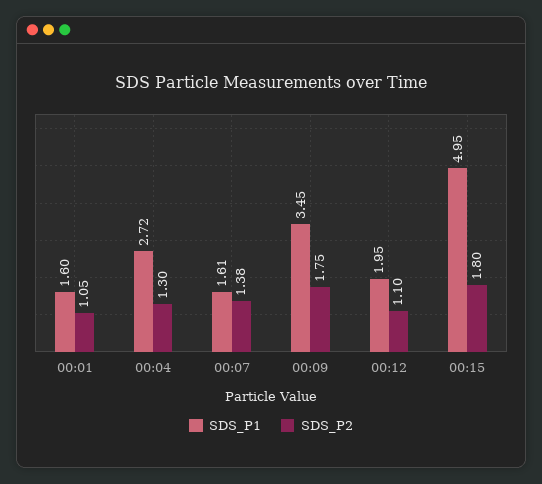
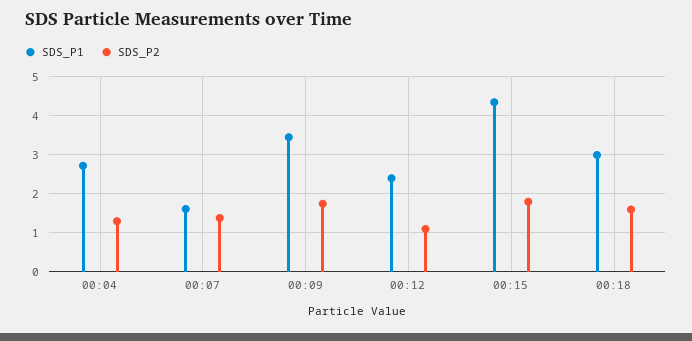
SDS_P1, 00:01: 1.6 -> none
SDS_P2, 00:01: 1.05 -> none
SDS_P1, 00:12: 1.95 -> 2.4
SDS_P1, 00:15: 4.95 -> 4.4
SDS_P1, 00:18: none -> 3
SDS_P2, 00:18: none -> 1.6

